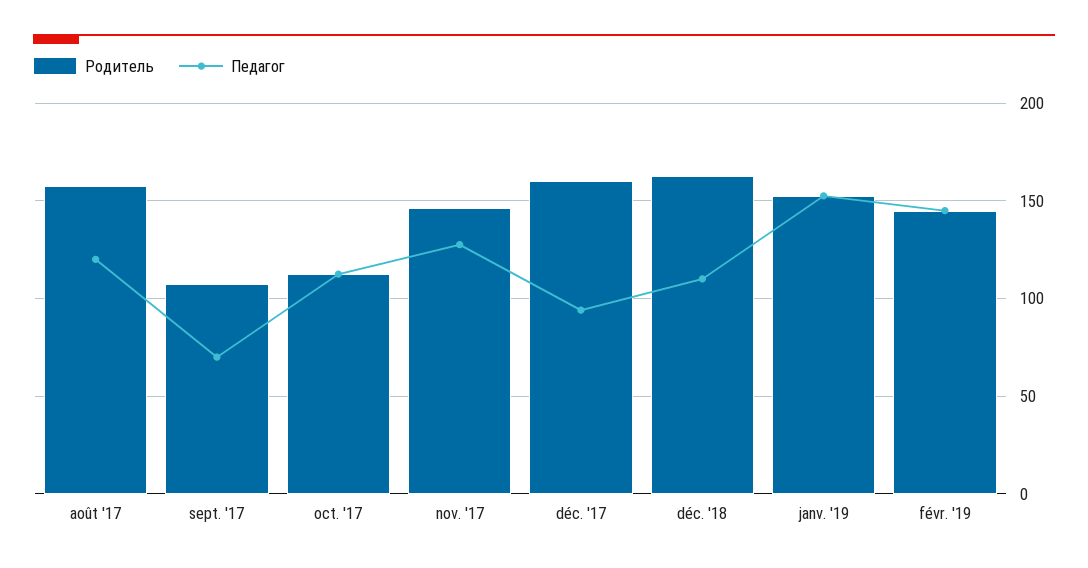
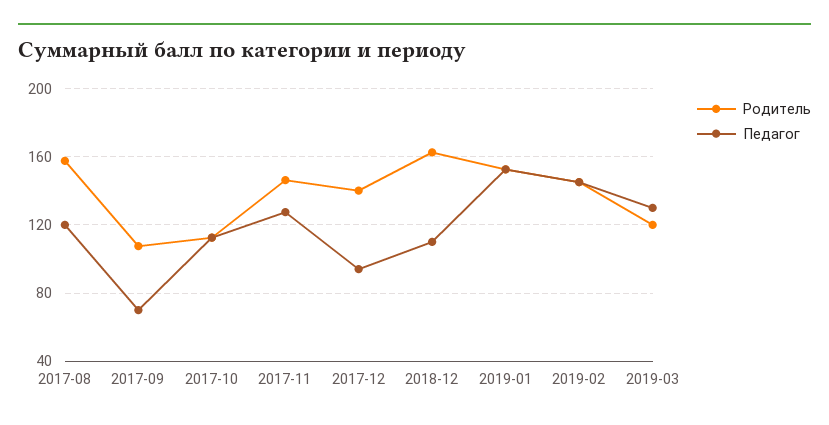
Родитель, déc. '17: 160 -> 140
Родитель, 2019-03: none -> 120
Педагог, 2019-03: none -> 130

